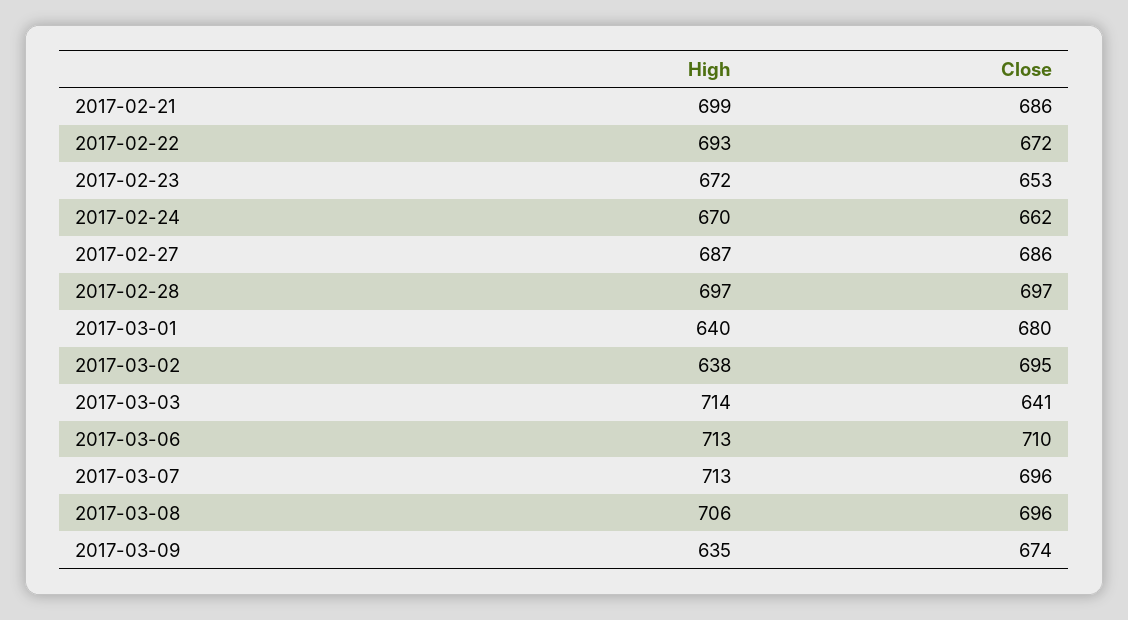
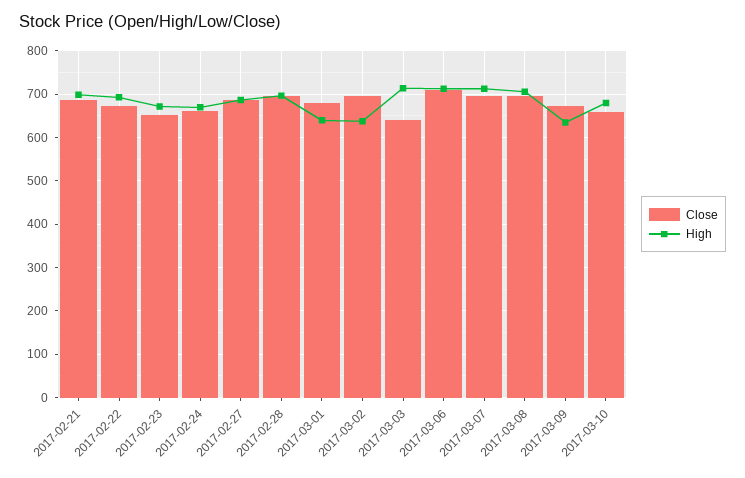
Close, 2017-03-10: none -> 660
High, 2017-03-10: none -> 680

